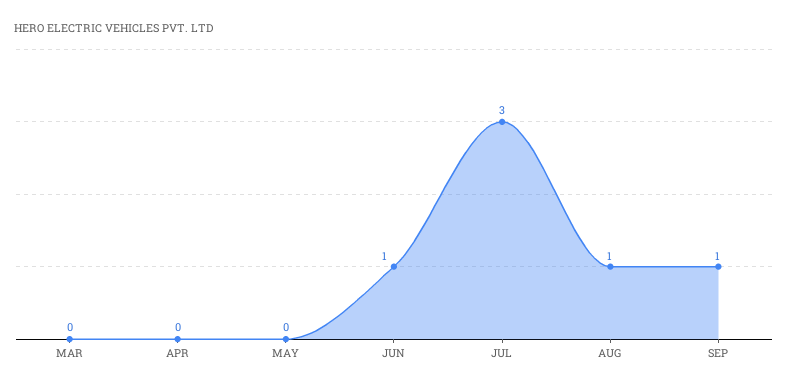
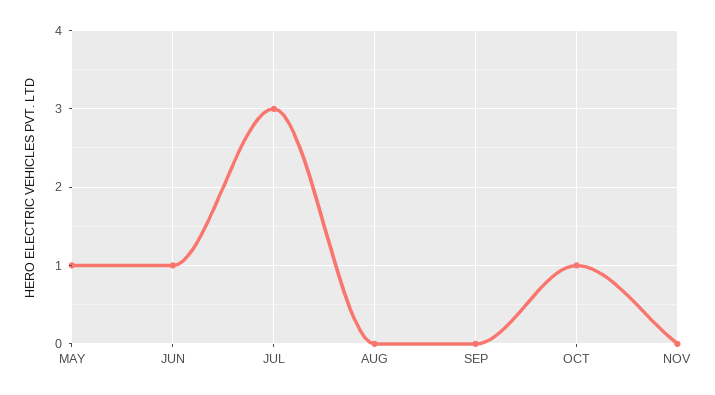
MAR: 0 -> none
APR: 0 -> none
MAY: 0 -> 1
AUG: 1 -> 0
SEP: 1 -> 0
OCT: none -> 1
NOV: none -> 0

